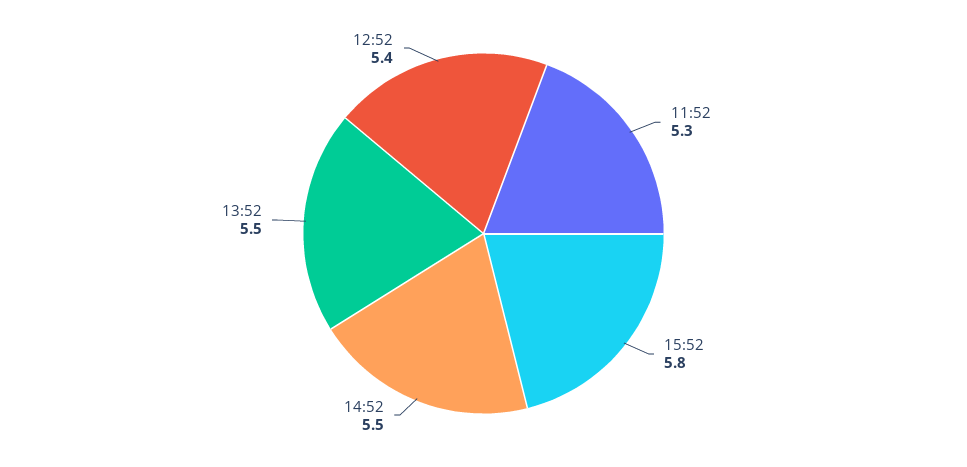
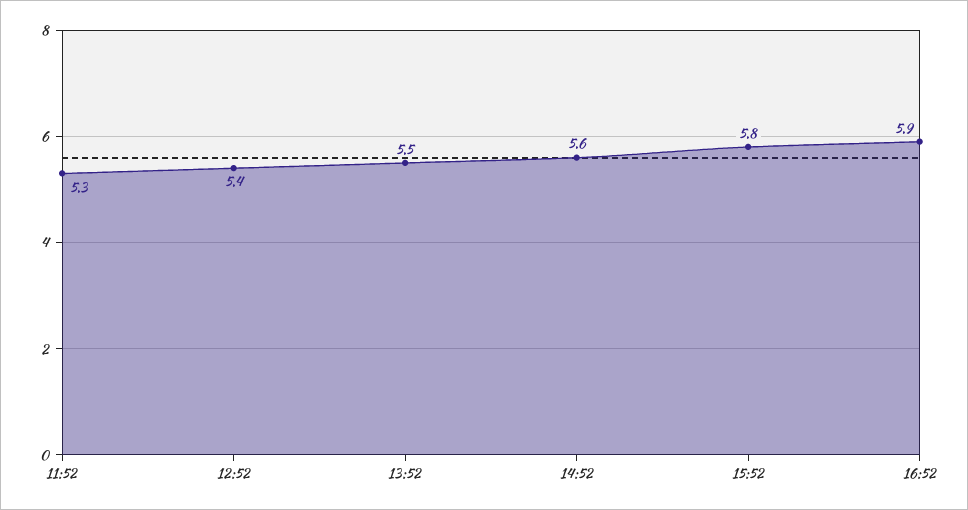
14:52: 5.5 -> 5.6
16:52: none -> 5.9

